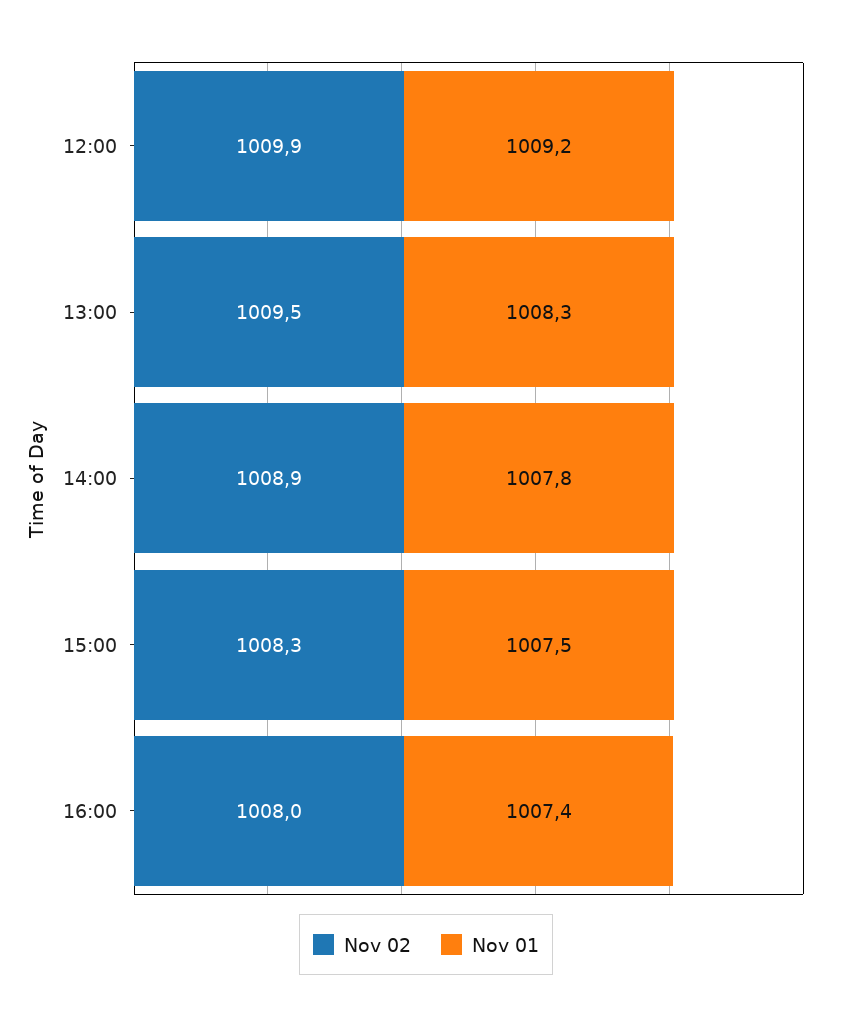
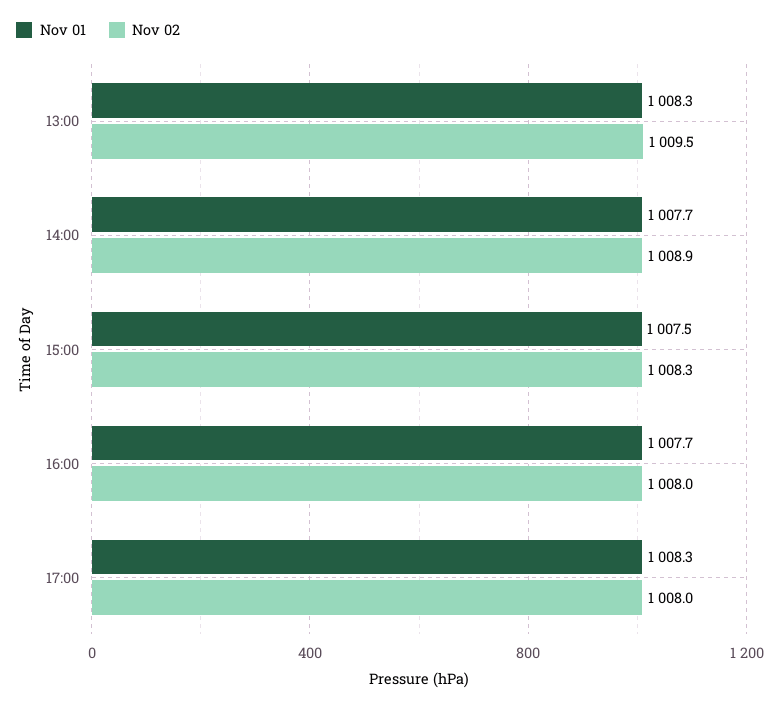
Nov 02, 12:00: 1009.9 -> none
Nov 01, 12:00: 1009.2 -> none
Nov 01, 14:00: 1007.8 -> 1007.7
Nov 01, 16:00: 1007.4 -> 1007.7
Nov 01, 17:00: none -> 1008.3
Nov 02, 17:00: none -> 1008

